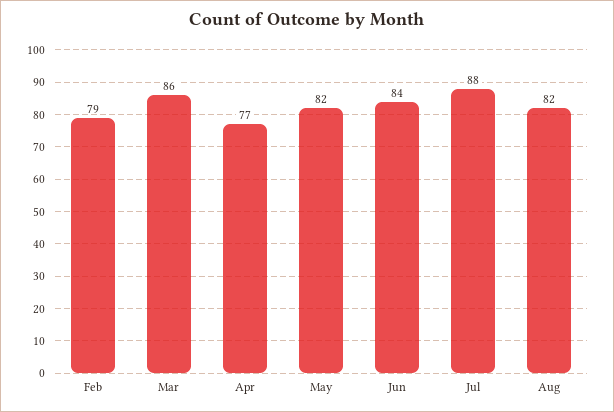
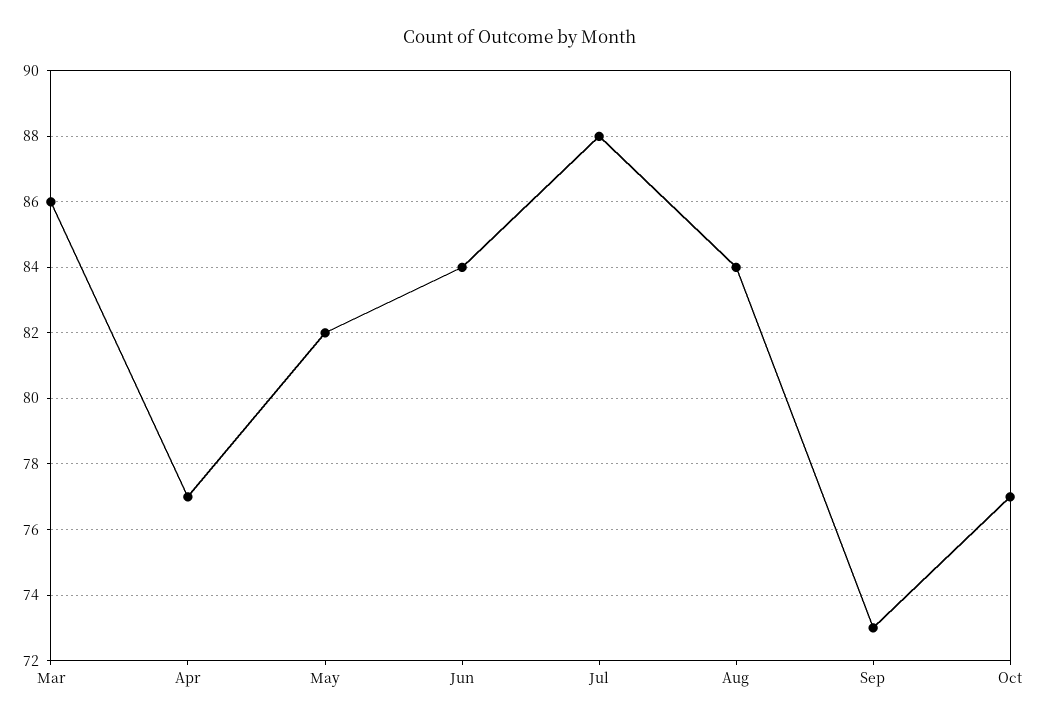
Feb: 79 -> none
Aug: 82 -> 84
Sep: none -> 73
Oct: none -> 77

